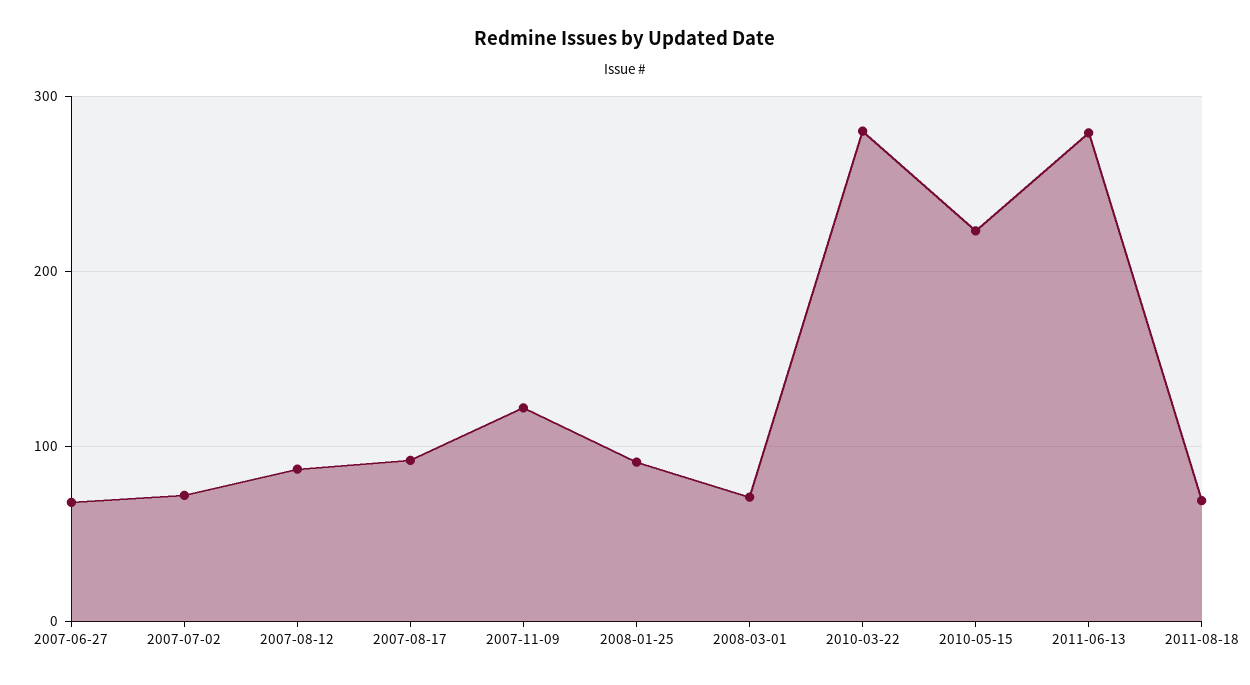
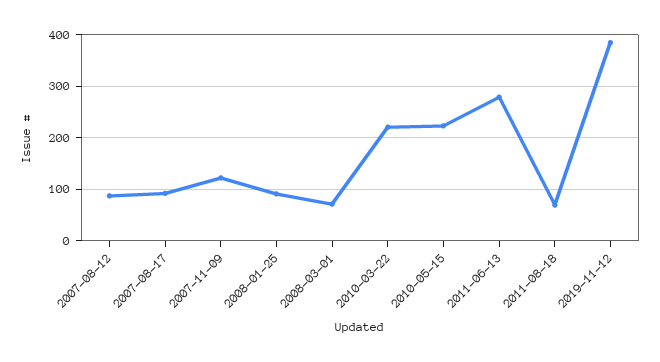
2007-06-27: 70 -> none
2007-07-02: 70 -> none
2010-03-22: 280 -> 220
2019-11-12: none -> 380

